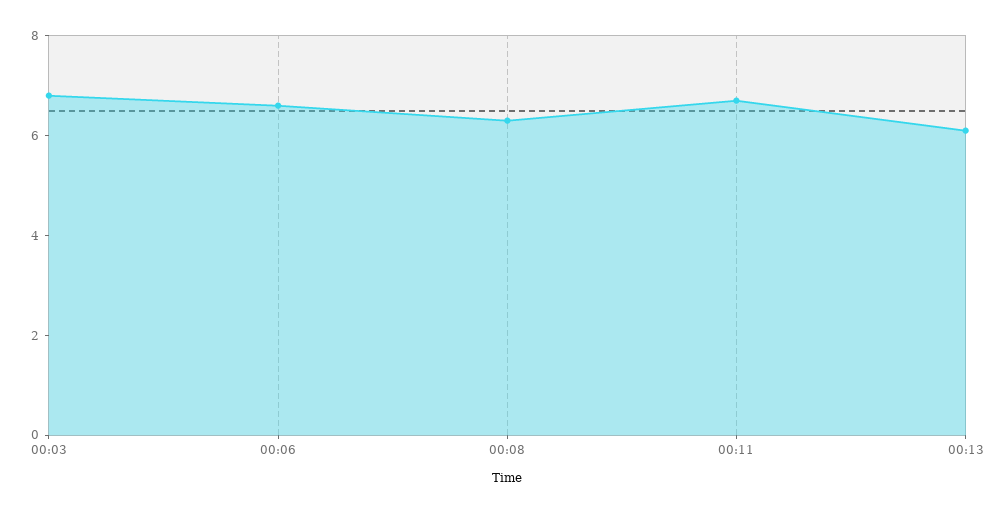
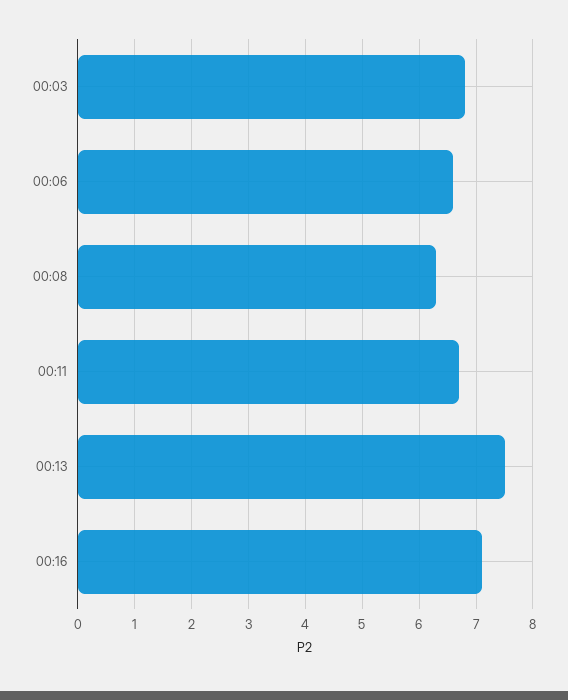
00:13: 6 -> 7.5
00:16: none -> 7

